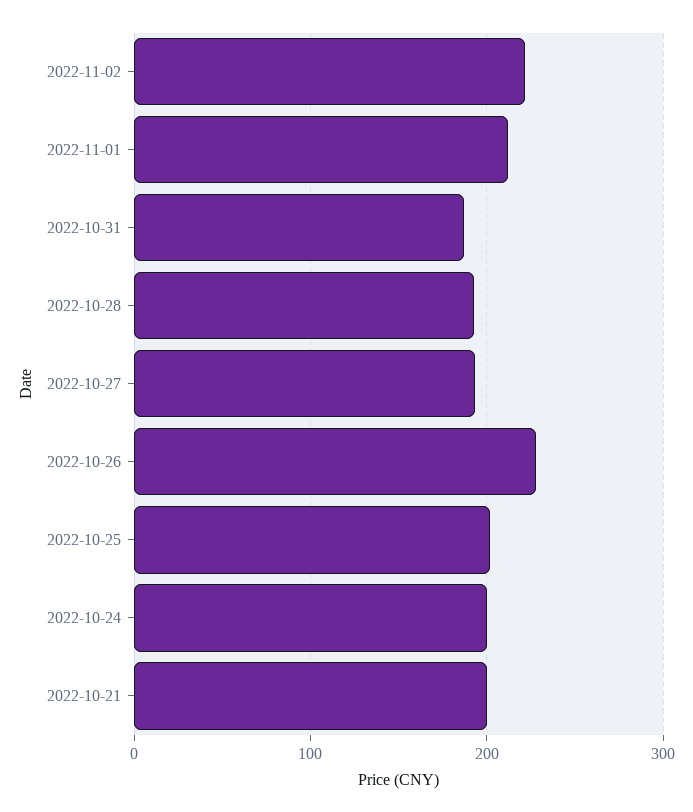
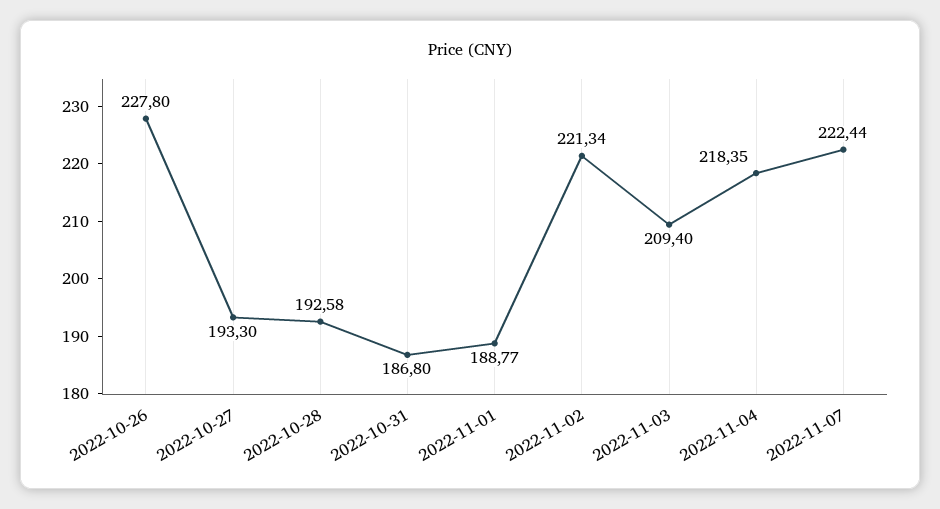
2022-11-01: 210 -> 188.77
2022-10-25: 200 -> none
2022-10-24: 200 -> none
2022-10-21: 200 -> none
2022-11-03: none -> 209.4
2022-11-04: none -> 218.35
2022-11-07: none -> 222.44

